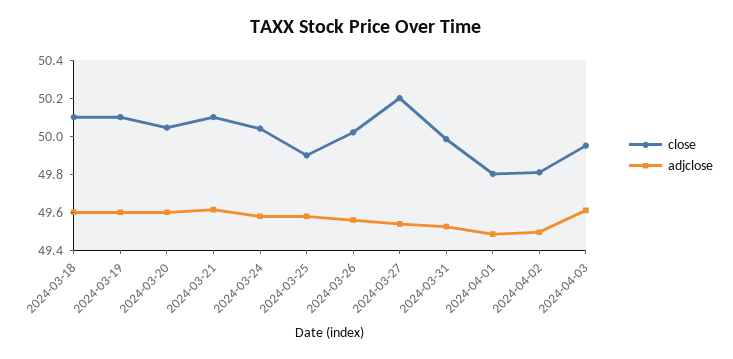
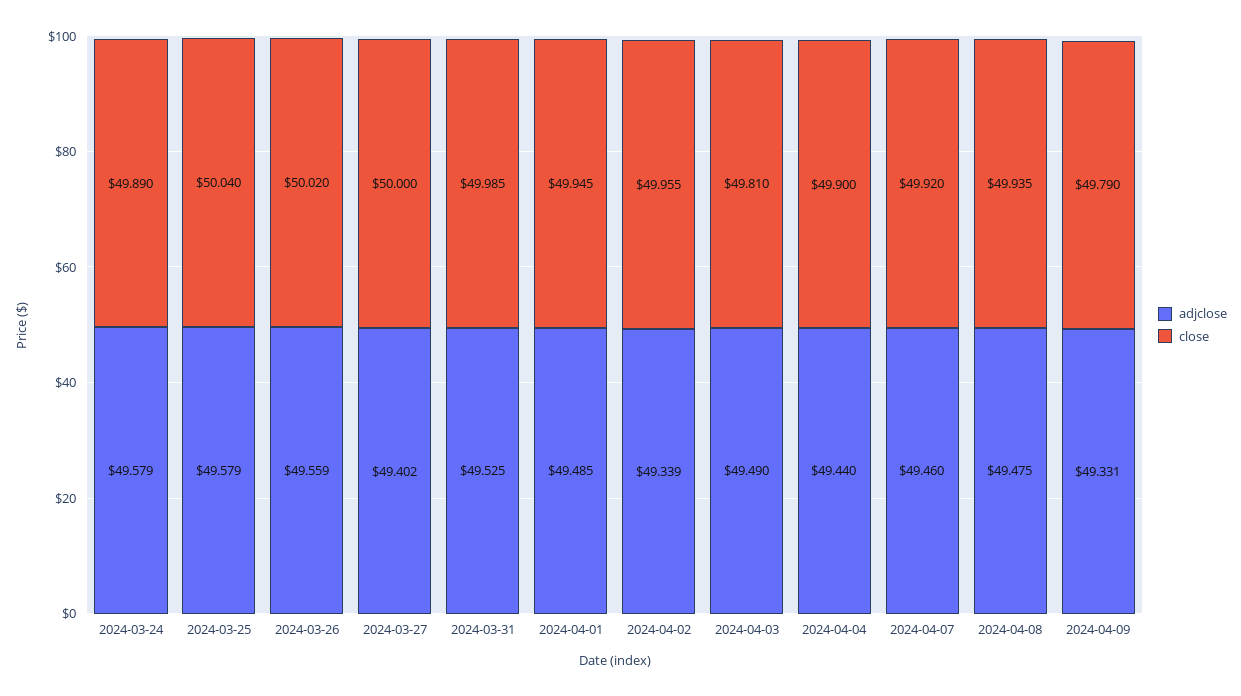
close, 2024-03-18: 50.1 -> none
adjclose, 2024-03-18: 49.6 -> none
close, 2024-03-19: 50.1 -> none
adjclose, 2024-03-19: 49.6 -> none
close, 2024-03-20: 50.05 -> none
adjclose, 2024-03-20: 49.6 -> none
close, 2024-03-21: 50.1 -> none
adjclose, 2024-03-21: 49.6 -> none
close, 2024-03-24: 50.05 -> 49.89
close, 2024-03-25: 49.9 -> 50.04
close, 2024-03-27: 50.2 -> 50
adjclose, 2024-03-27: 49.55 -> 49.402
close, 2024-04-01: 49.8 -> 49.945
close, 2024-04-02: 49.8 -> 49.955
adjclose, 2024-04-02: 49.5 -> 49.339
close, 2024-04-03: 49.95 -> 49.81
adjclose, 2024-04-03: 49.6 -> 49.49
adjclose, 2024-04-04: none -> 49.44
close, 2024-04-04: none -> 49.9
adjclose, 2024-04-07: none -> 49.46
close, 2024-04-07: none -> 49.92
adjclose, 2024-04-08: none -> 49.475
close, 2024-04-08: none -> 49.935
adjclose, 2024-04-09: none -> 49.331
close, 2024-04-09: none -> 49.79

